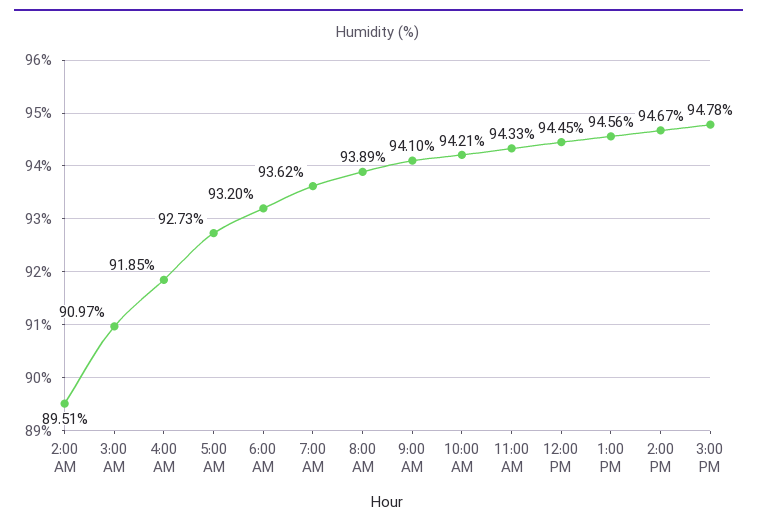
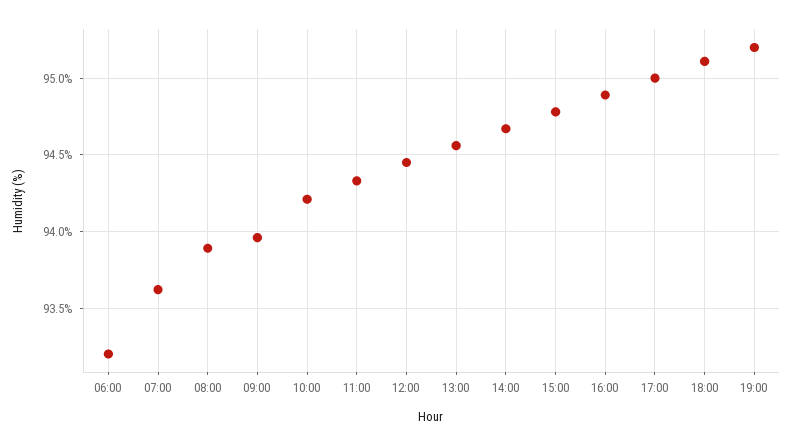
2:00 AM: 89.51 -> none
3:00 AM: 90.97 -> none
4:00 AM: 91.85 -> none
5:00 AM: 92.73 -> none
9:00 AM: 94.1 -> 93.95
16:00: none -> 94.9
17:00: none -> 95
18:00: none -> 95.1
19:00: none -> 95.2

